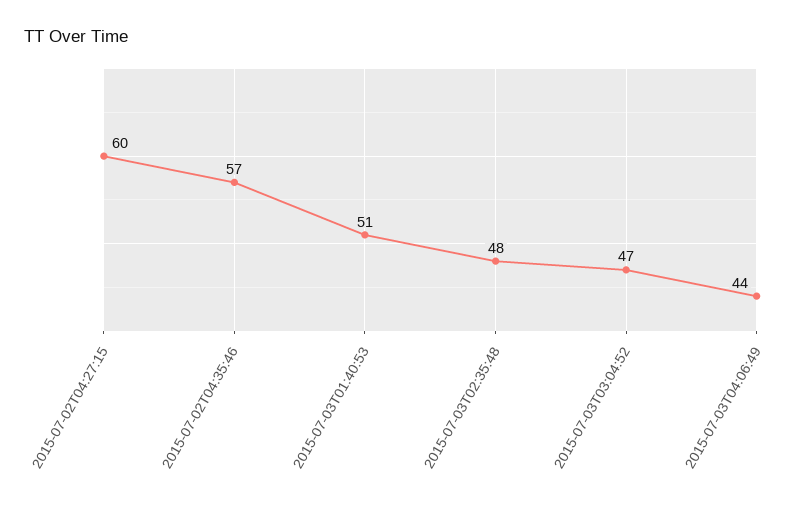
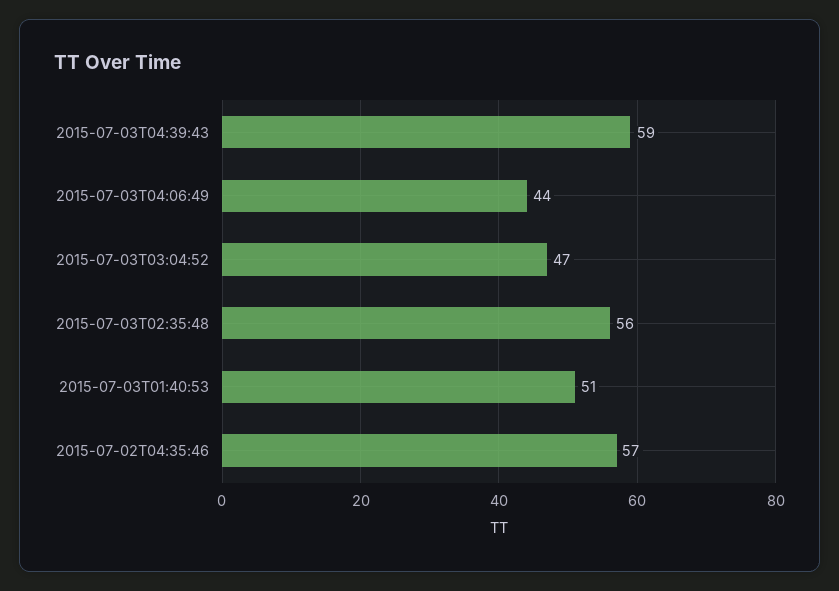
2015-07-02T04:27:15: 60 -> none
2015-07-03T02:35:48: 48 -> 56
2015-07-03T04:39:43: none -> 59

